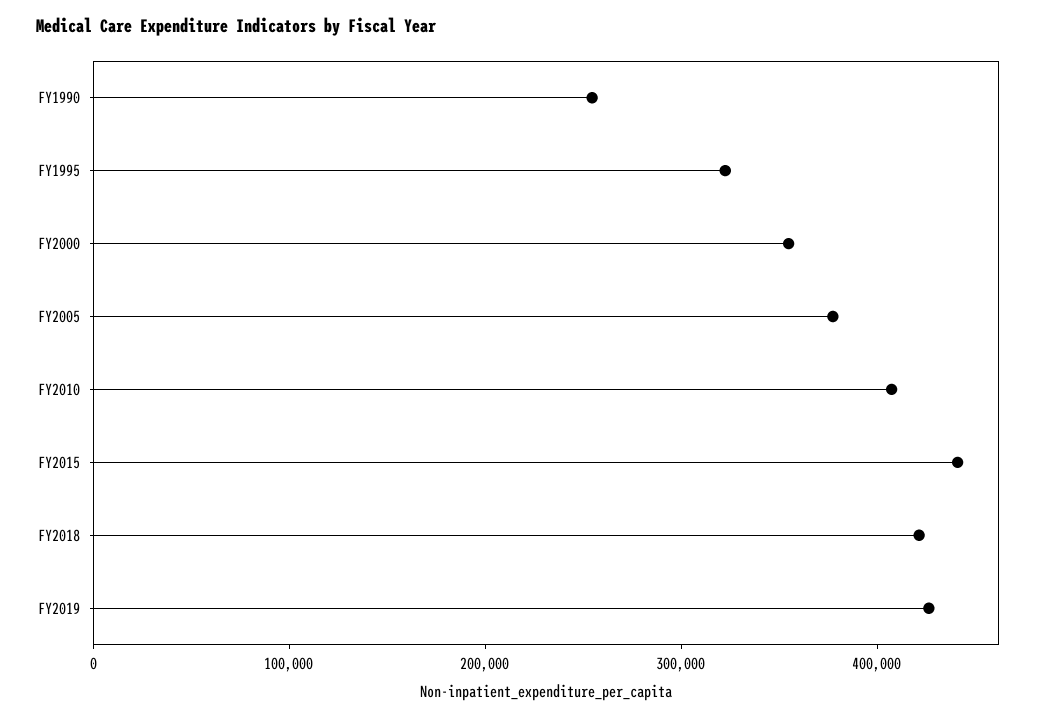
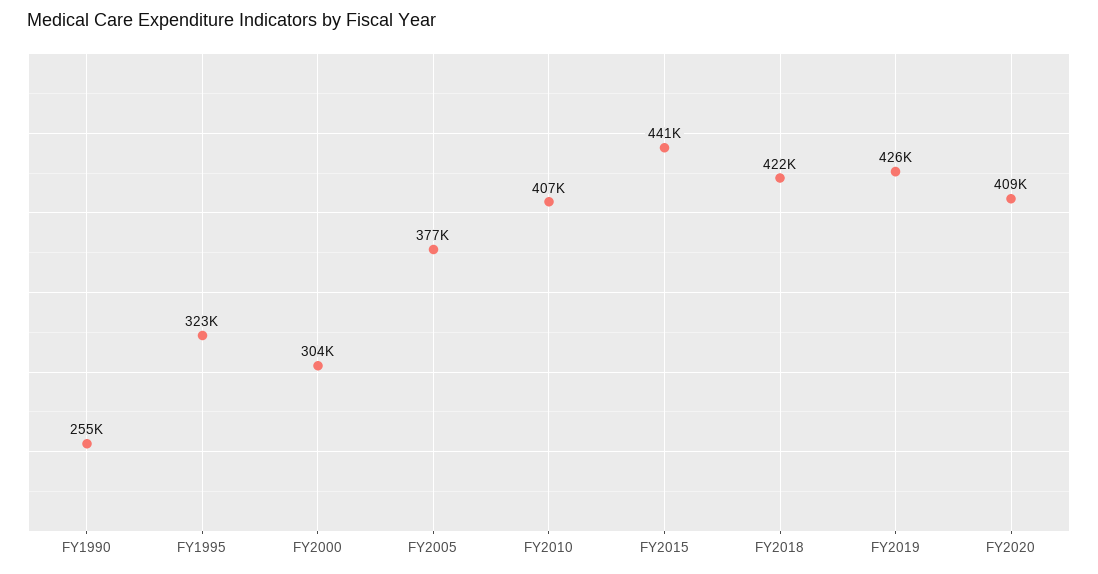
FY2000: 360000 -> 304000
FY2020: none -> 409000

